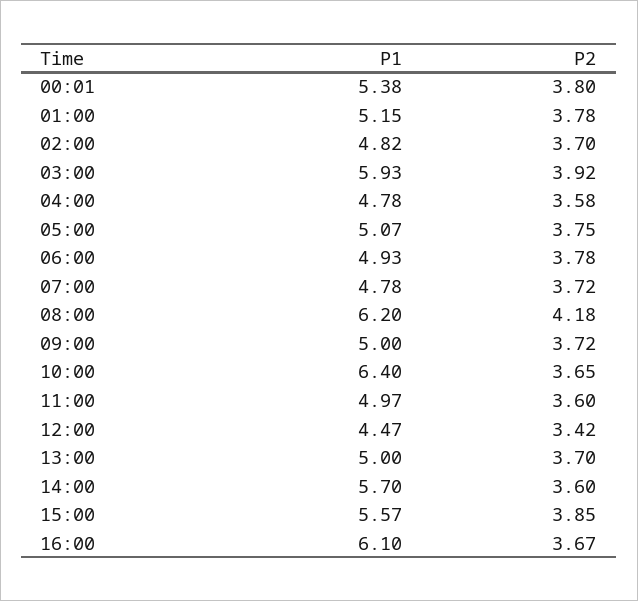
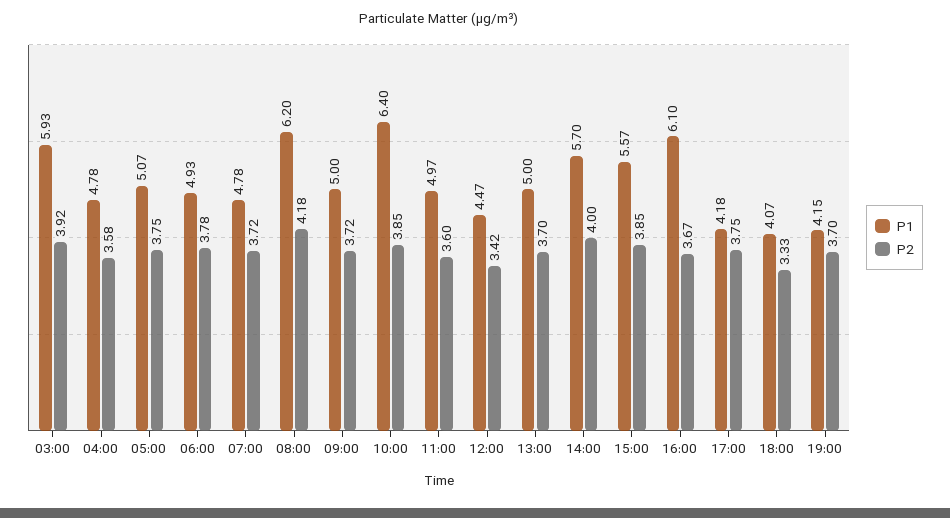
P1, 00:01: 5.38 -> none
P2, 00:01: 3.8 -> none
P1, 01:00: 5.15 -> none
P2, 01:00: 3.78 -> none
P1, 02:00: 4.82 -> none
P2, 02:00: 3.7 -> none
P2, 10:00: 3.65 -> 3.85
P2, 14:00: 3.6 -> 4
P1, 17:00: none -> 4.18
P2, 17:00: none -> 3.75
P1, 18:00: none -> 4.07
P2, 18:00: none -> 3.33
P1, 19:00: none -> 4.15
P2, 19:00: none -> 3.7

